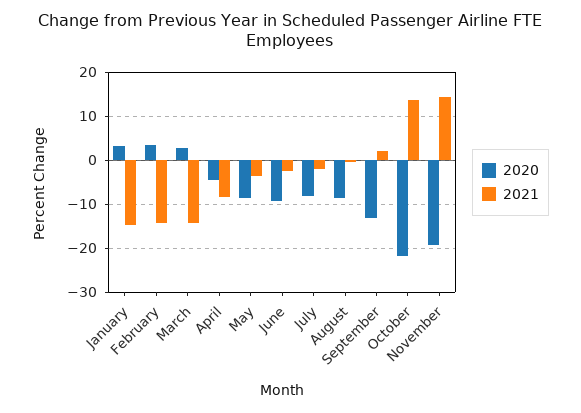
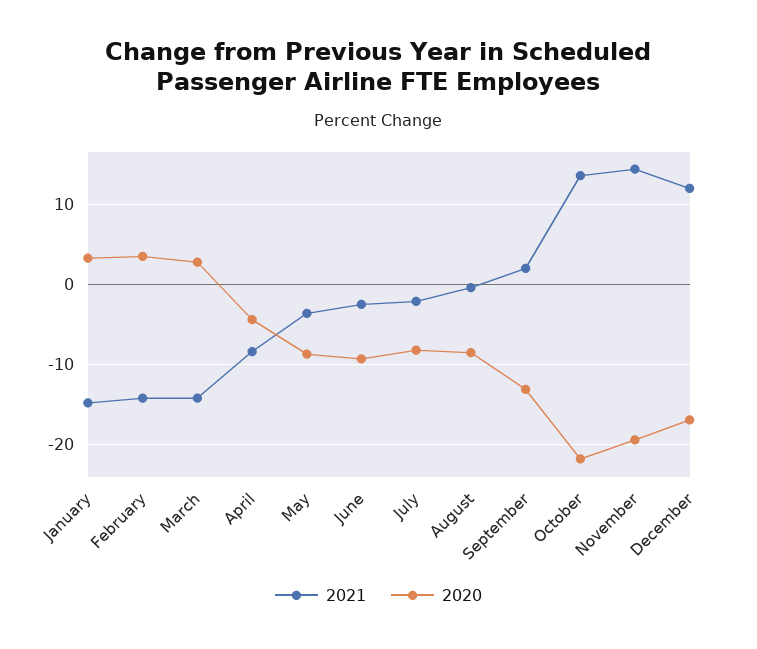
2021, December: none -> 12
2020, December: none -> -17

